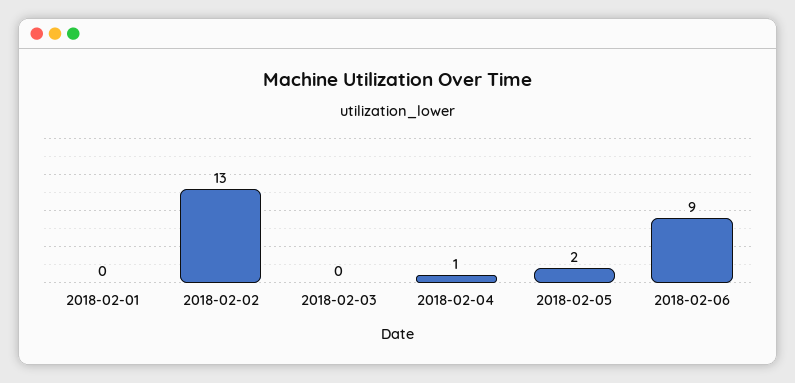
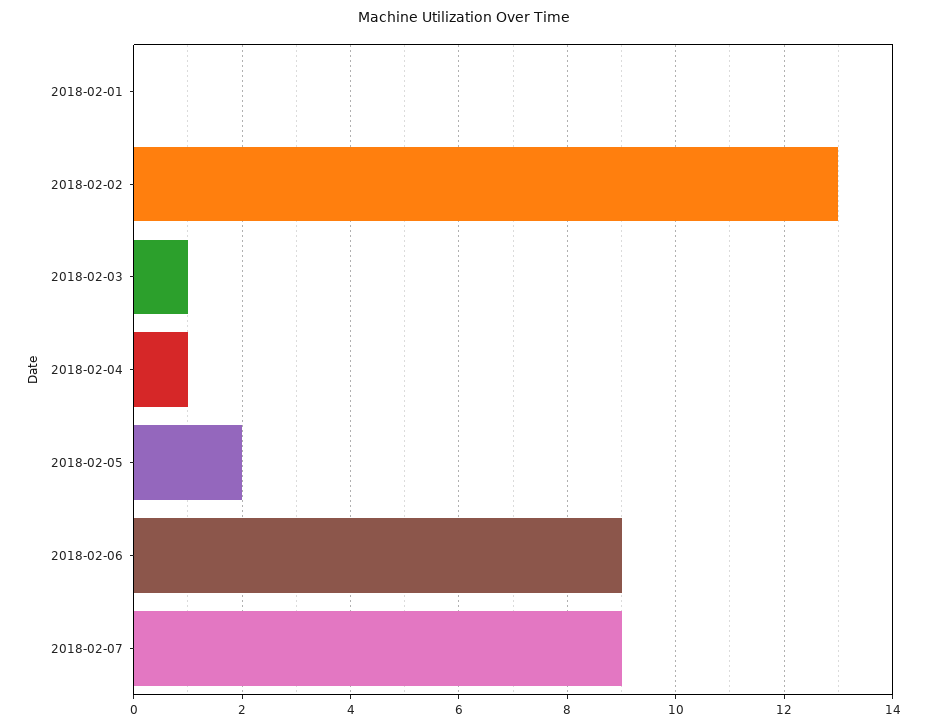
2018-02-03: 0 -> 1
2018-02-07: none -> 9

